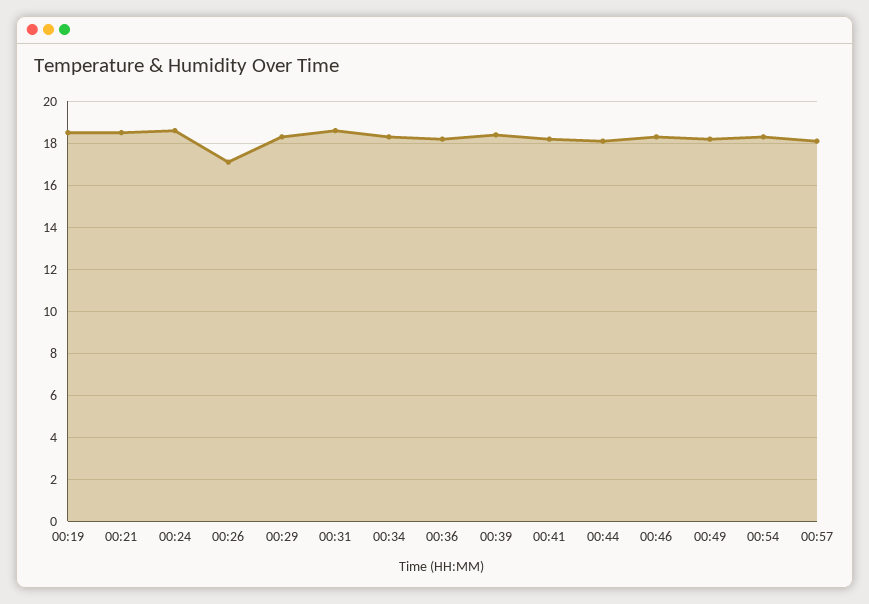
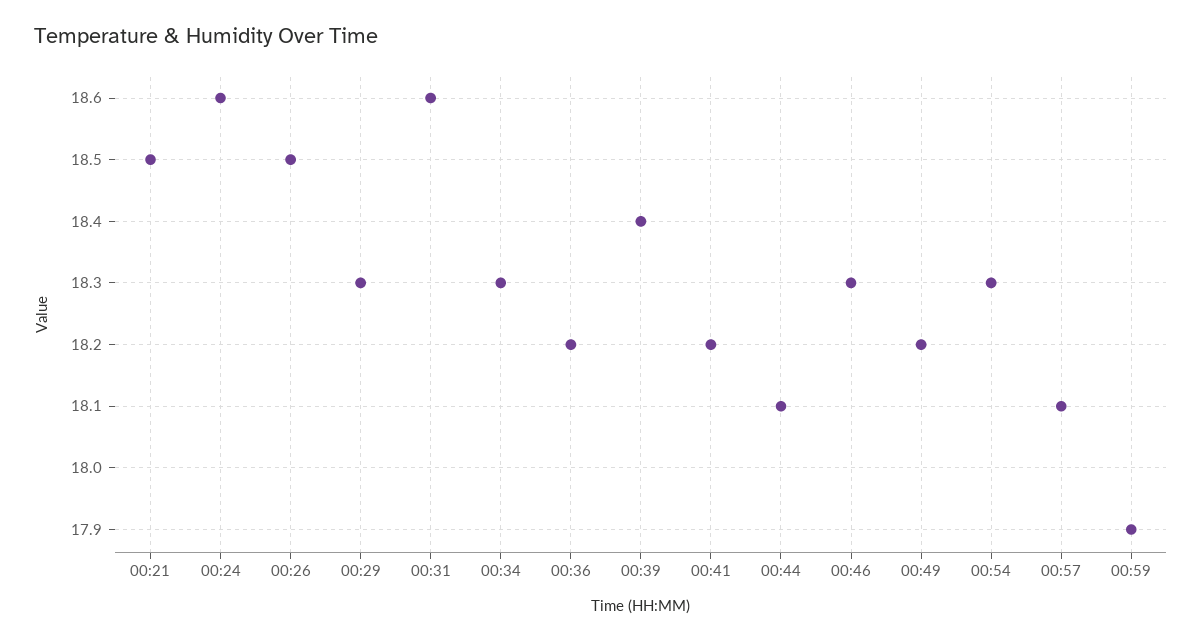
00:19: 18.5 -> none
00:26: 17 -> 18.5
00:59: none -> 17.9

